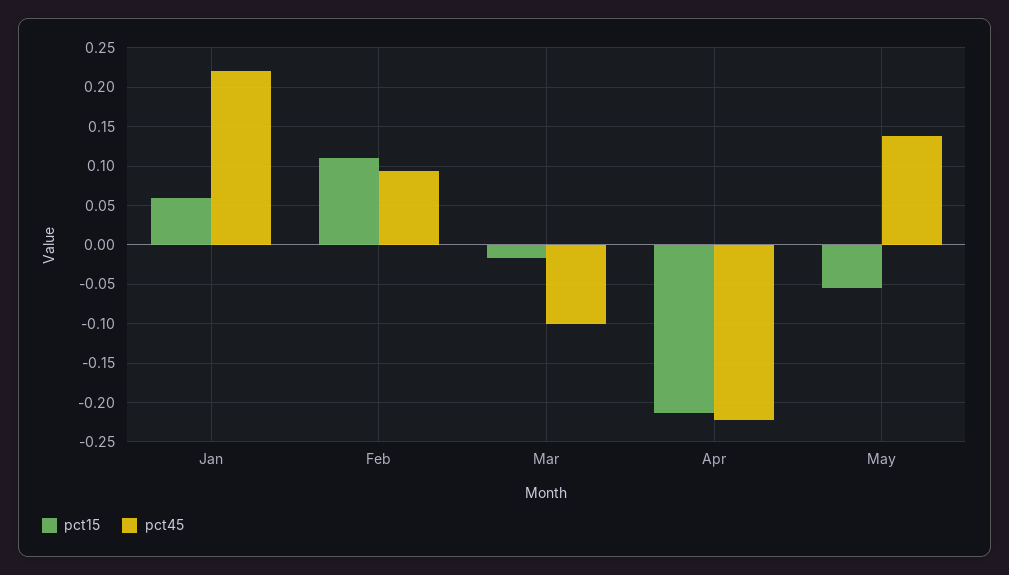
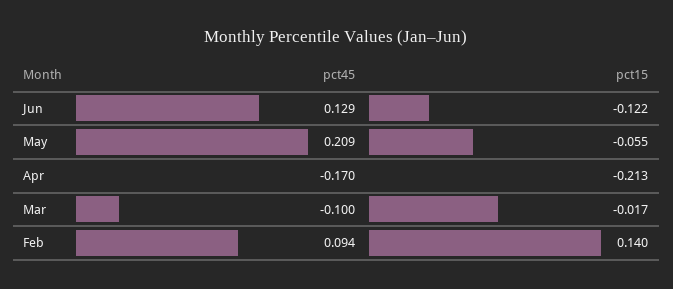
pct15, Jan: 0.06 -> none
pct45, Jan: 0.22 -> none
pct15, Feb: 0.11 -> 0.14
pct45, Apr: -0.22 -> -0.17
pct45, May: 0.14 -> 0.209
pct45, Jun: none -> 0.129
pct15, Jun: none -> -0.122

